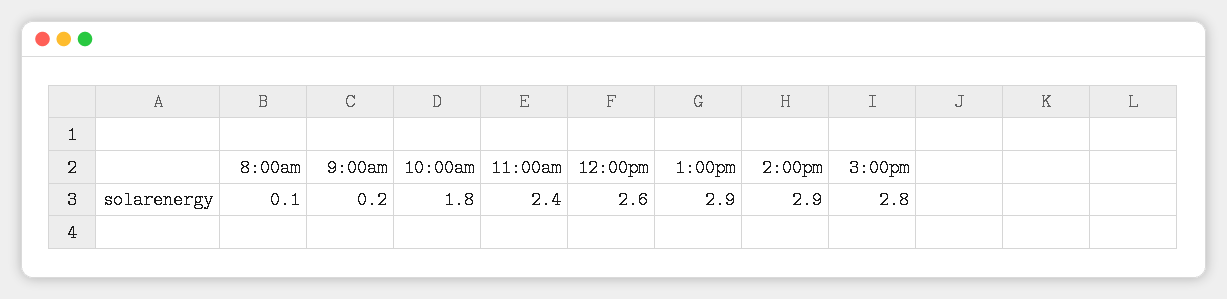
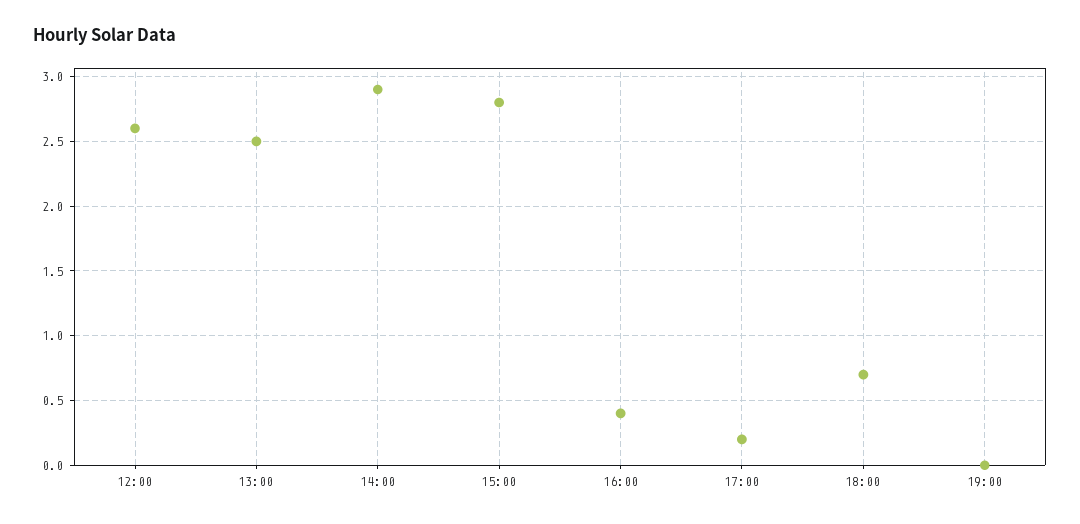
8:00am: 0.1 -> none
9:00am: 0.2 -> none
10:00am: 1.8 -> none
11:00am: 2.4 -> none
1:00pm: 2.9 -> 2.5
16:00: none -> 0.4
17:00: none -> 0.2
18:00: none -> 0.7
19:00: none -> 0

